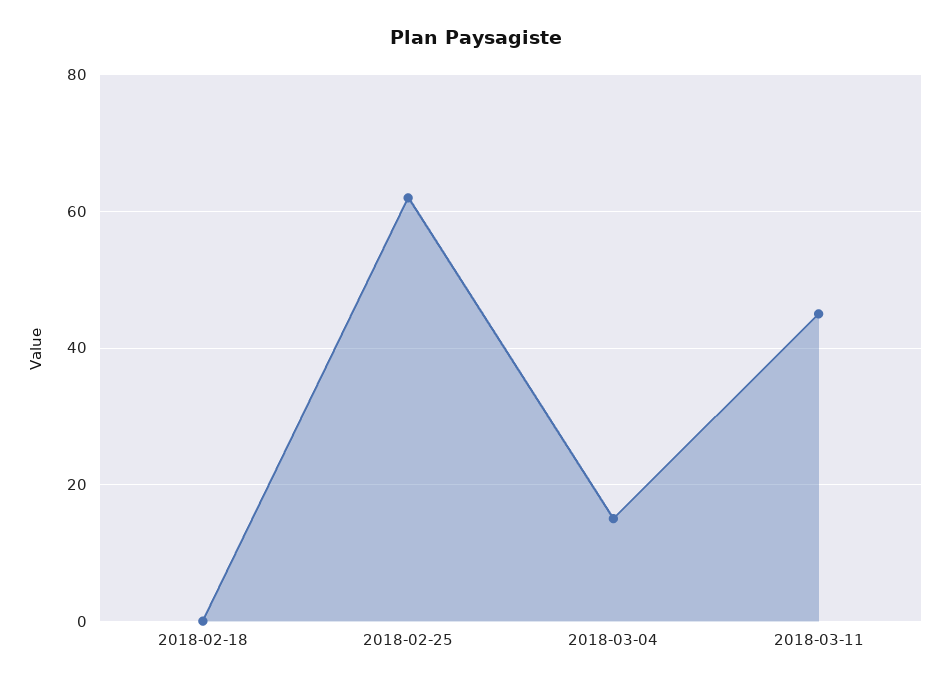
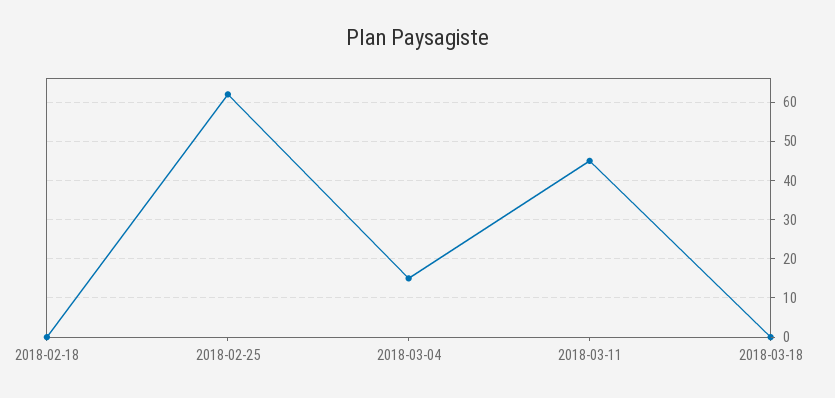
2018-03-18: none -> 0

